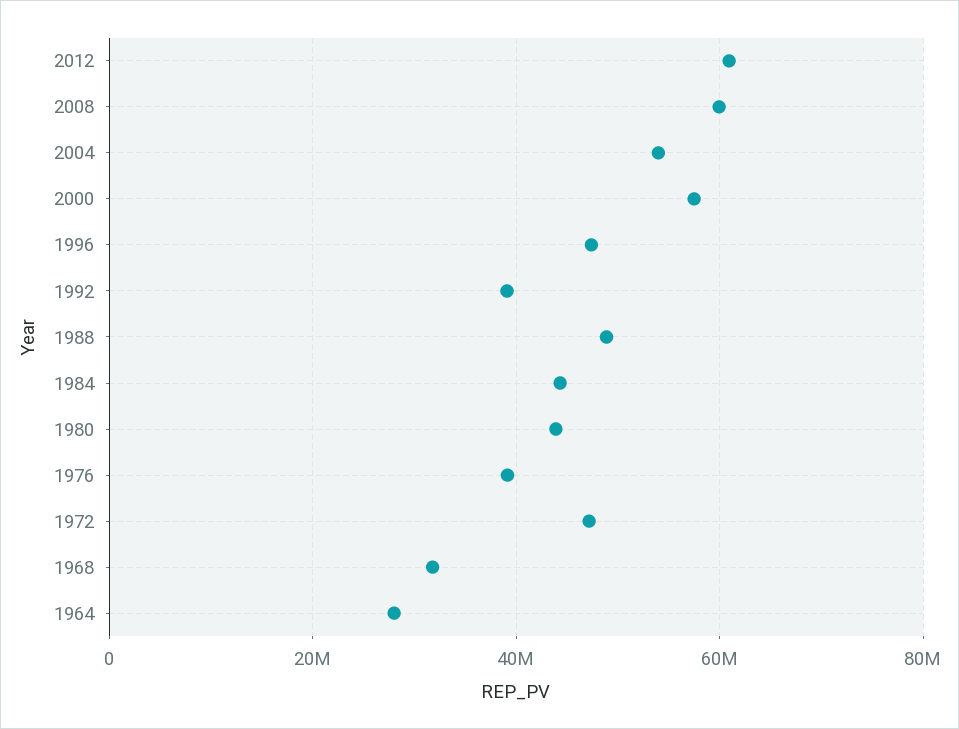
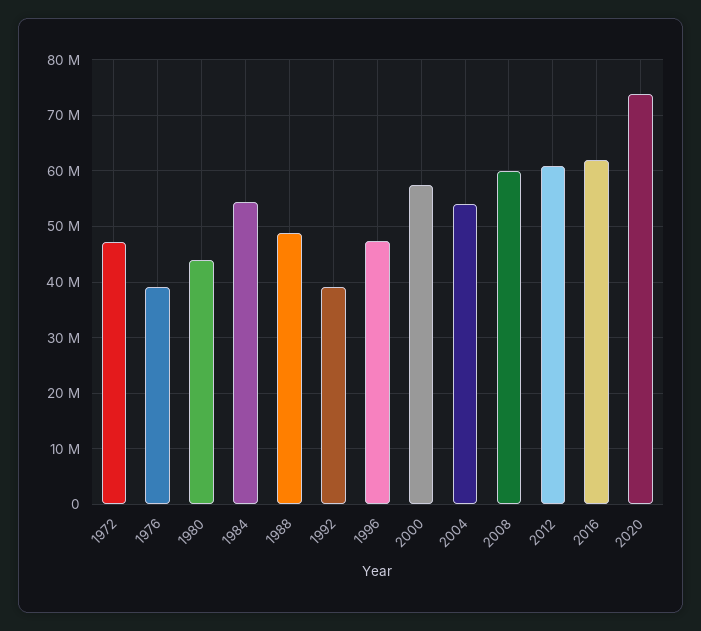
1984: 44000000 -> 54000000
1968: 32000000 -> none
1964: 28000000 -> none
2016: none -> 62000000
2020: none -> 74000000

